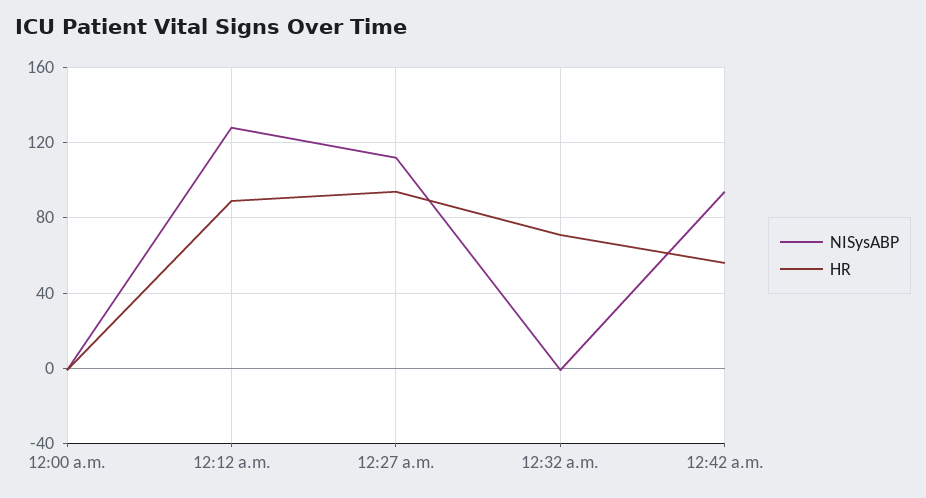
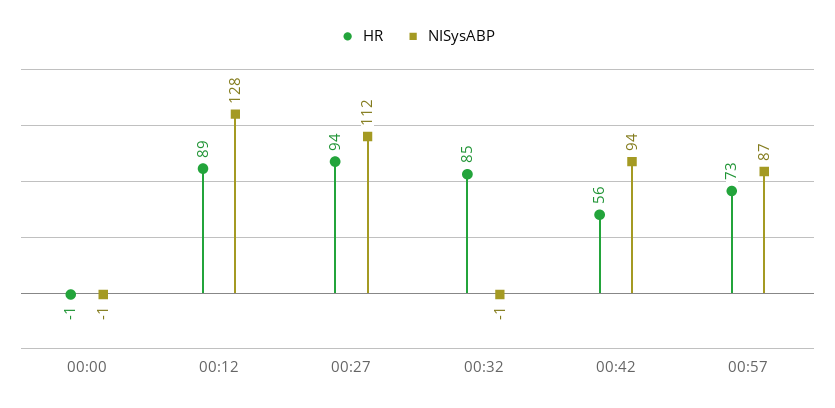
HR, 12:32 a.m.: 70 -> 85
HR, 00:57: none -> 73
NISysABP, 00:57: none -> 87

